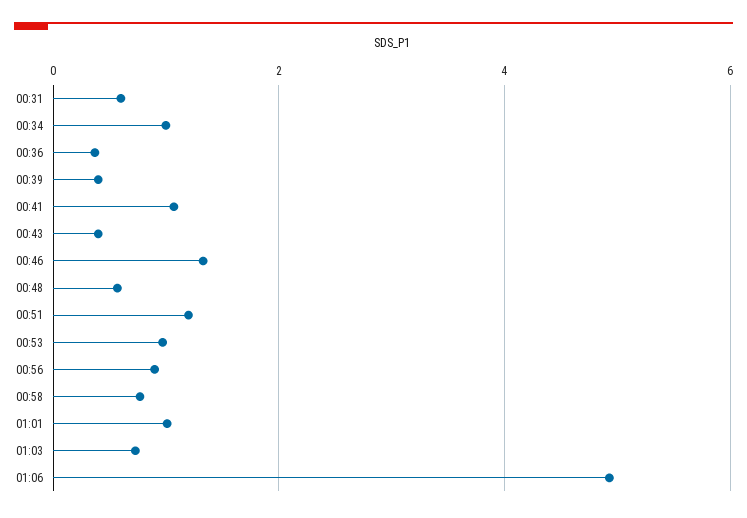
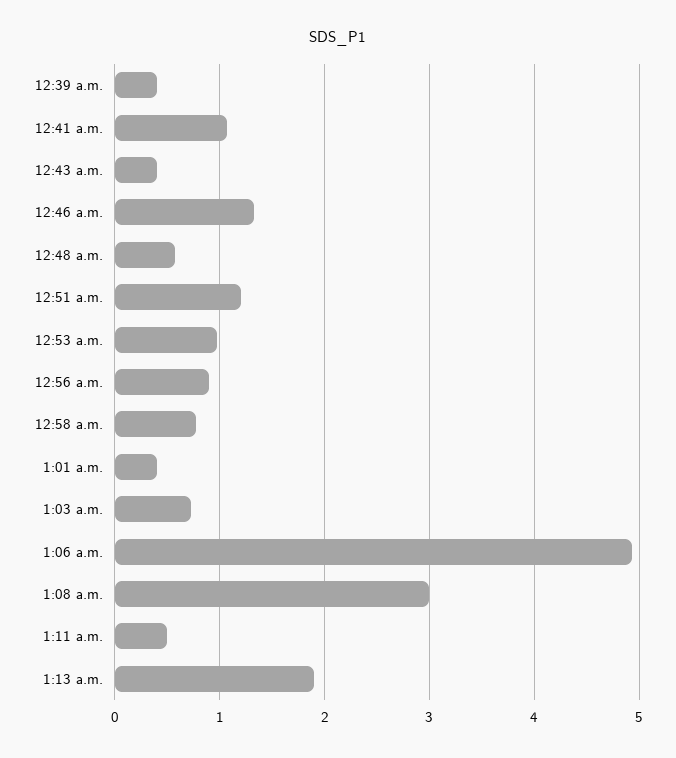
00:31: 0.6 -> none
00:34: 1 -> none
00:36: 0.4 -> none
01:01: 1 -> 0.4
1:08 a.m.: none -> 3
1:11 a.m.: none -> 0.5
1:13 a.m.: none -> 1.9

